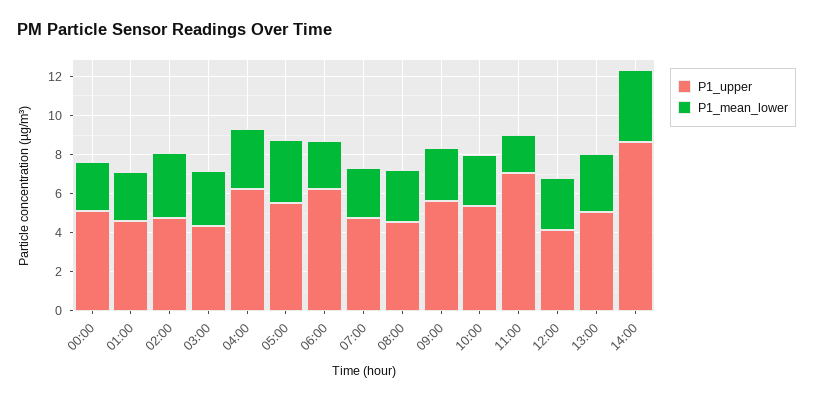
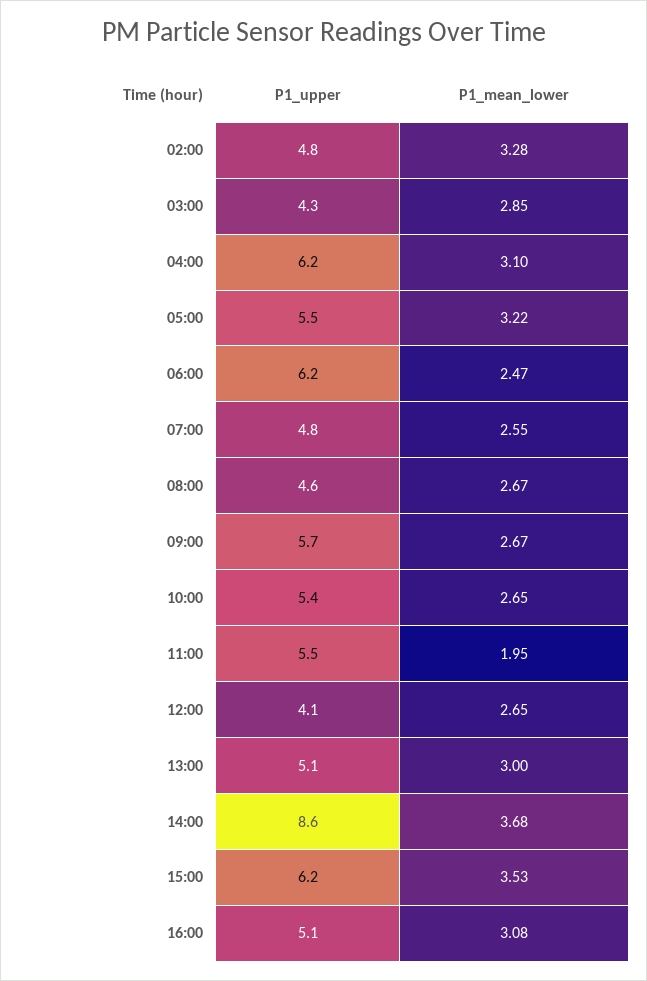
P1_upper, 00:00: 5 -> none
P1_mean_lower, 00:00: 2.5 -> none
P1_upper, 01:00: 4.5 -> none
P1_mean_lower, 01:00: 2.5 -> none
P1_upper, 11:00: 7 -> 5.5
P1_upper, 15:00: none -> 6.2
P1_mean_lower, 15:00: none -> 3.53
P1_upper, 16:00: none -> 5.1
P1_mean_lower, 16:00: none -> 3.08

